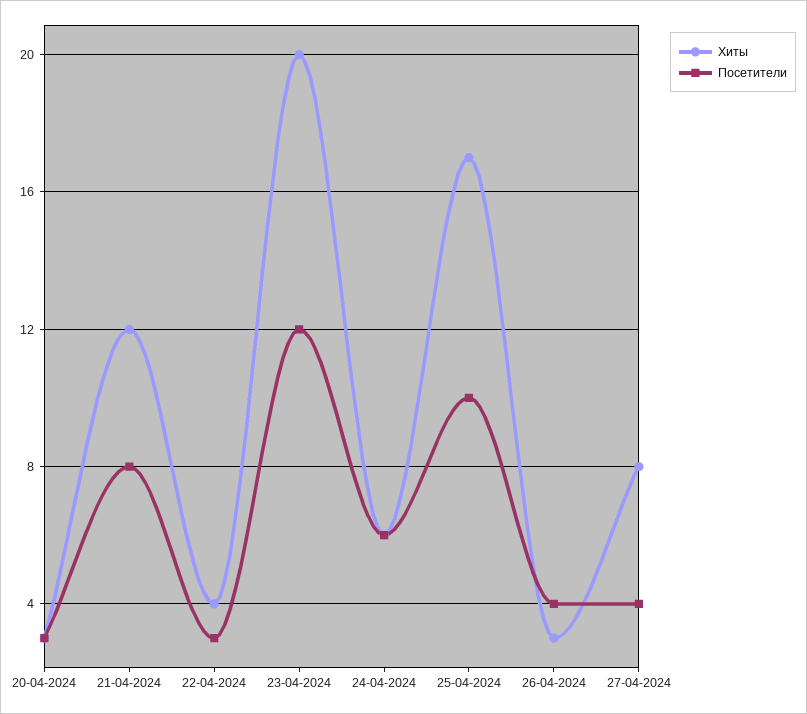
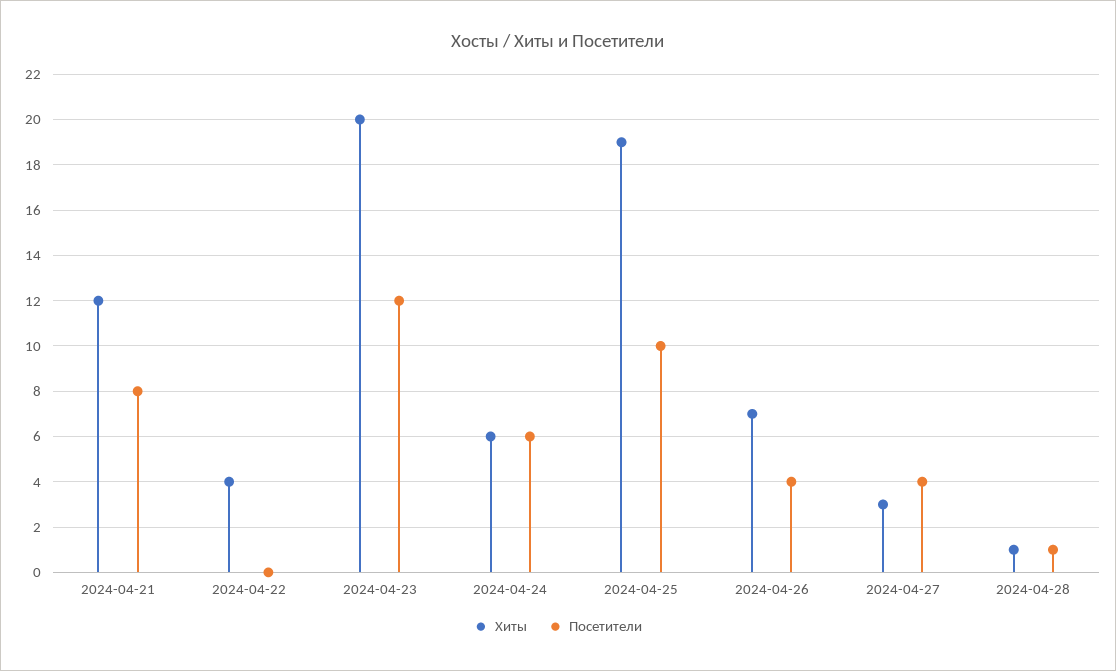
Хиты, 20-04-2024: 3 -> none
Посетители, 20-04-2024: 3 -> none
Посетители, 22-04-2024: 3 -> 0
Хиты, 25-04-2024: 17 -> 19
Хиты, 26-04-2024: 3 -> 7
Хиты, 27-04-2024: 8 -> 3
Хиты, 2024-04-28: none -> 1
Посетители, 2024-04-28: none -> 1

